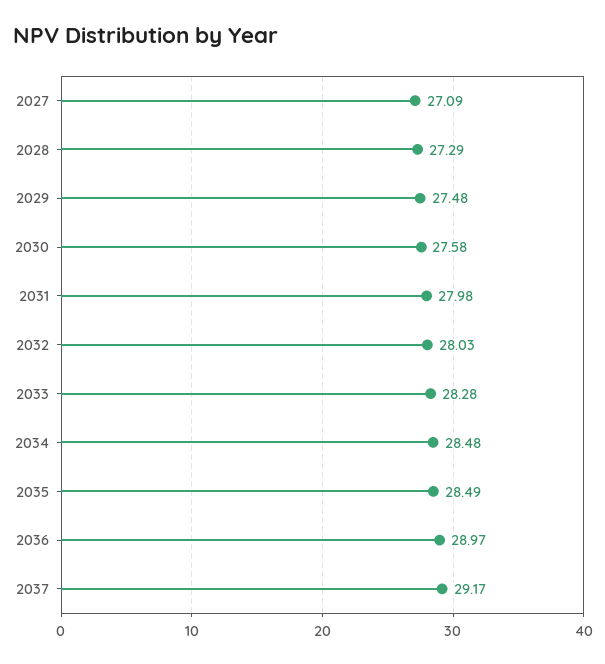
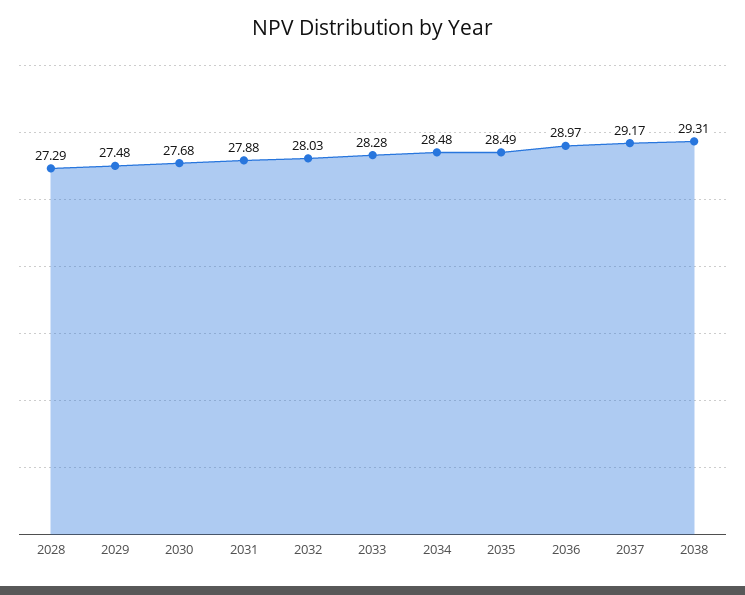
2027: 27.09 -> none
2030: 27.58 -> 27.68
2031: 27.98 -> 27.88
2038: none -> 29.31

